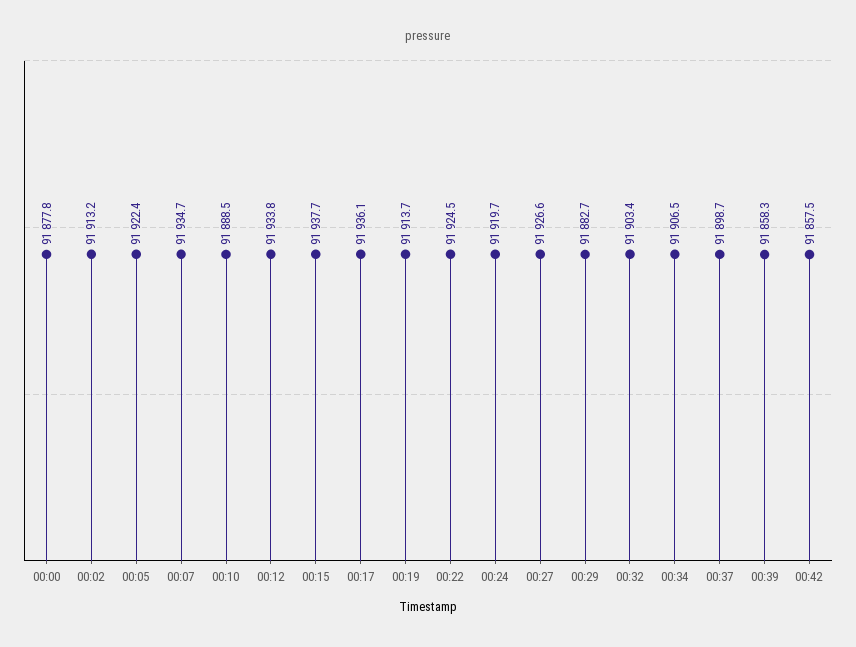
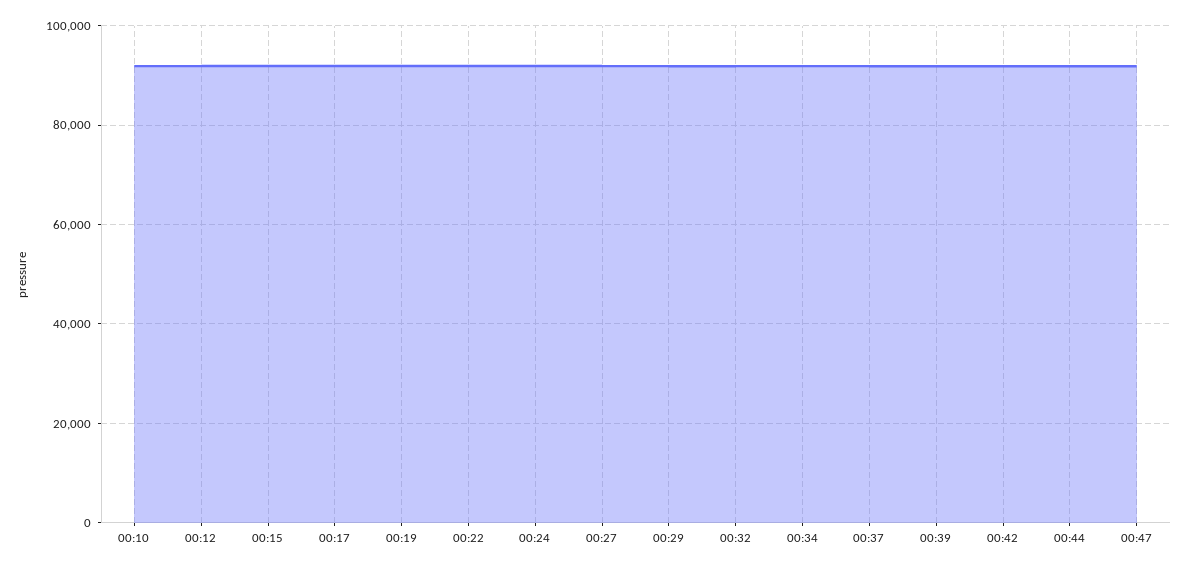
00:00: 91877.8 -> none
00:02: 91913.2 -> none
00:05: 91922.4 -> none
00:07: 91934.7 -> none
00:44: none -> 92000
00:47: none -> 92000

